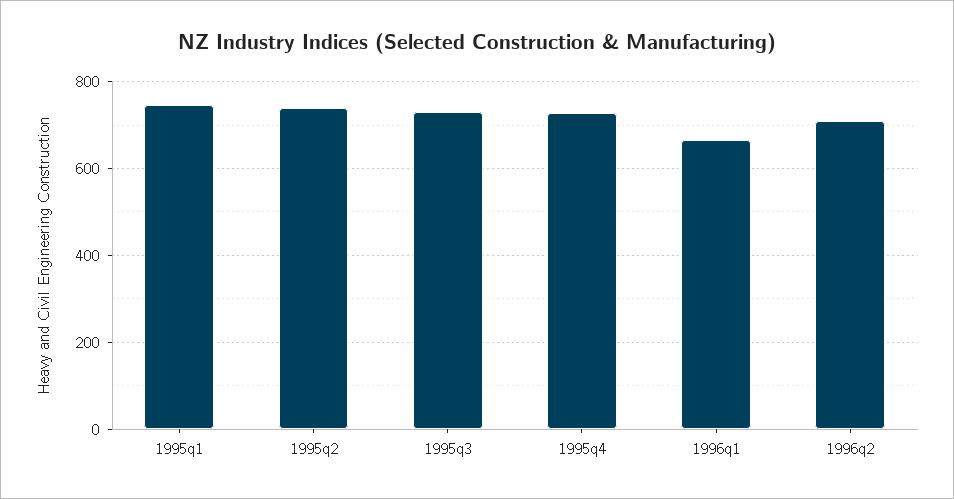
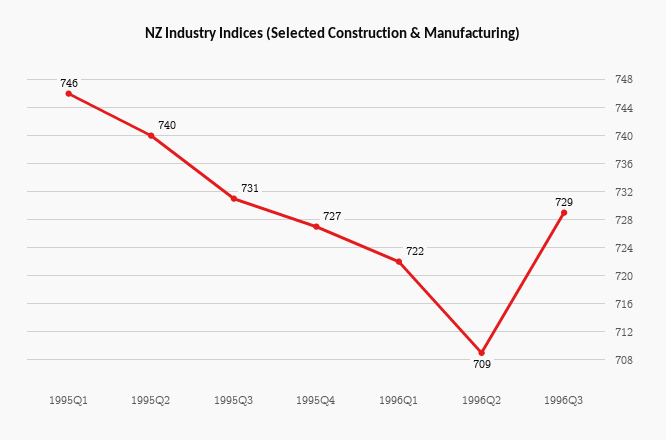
1996q1: 660 -> 722
1996Q3: none -> 729

